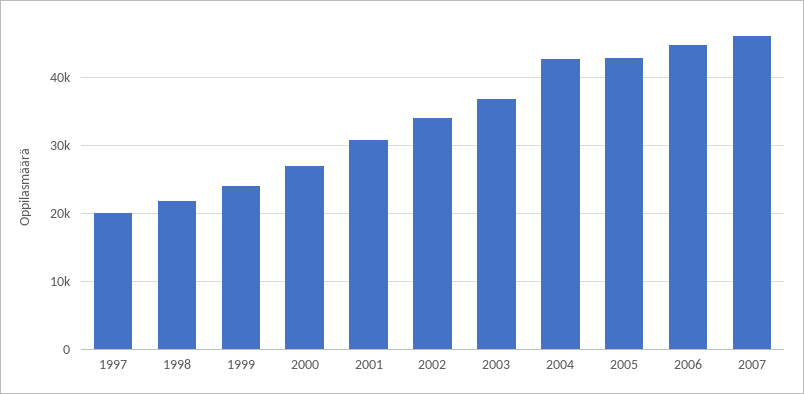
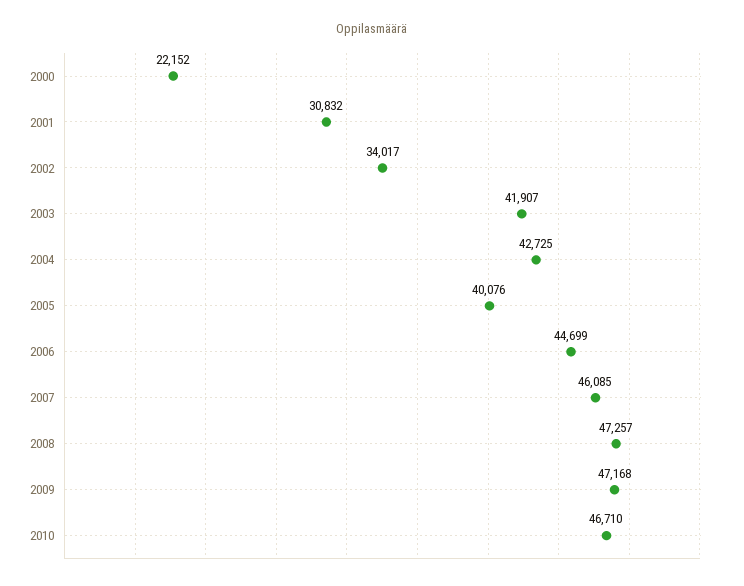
1997: 20000 -> none
1998: 22000 -> none
1999: 24000 -> none
2000: 27000 -> 22152
2003: 37000 -> 41907
2005: 43000 -> 40076
2008: none -> 47257
2009: none -> 47168
2010: none -> 46710

